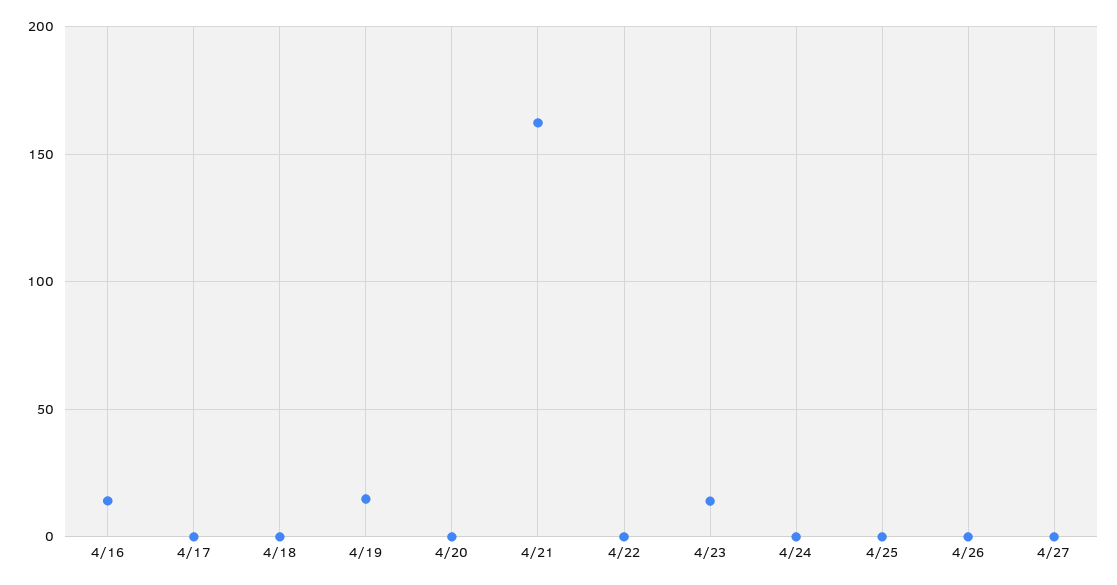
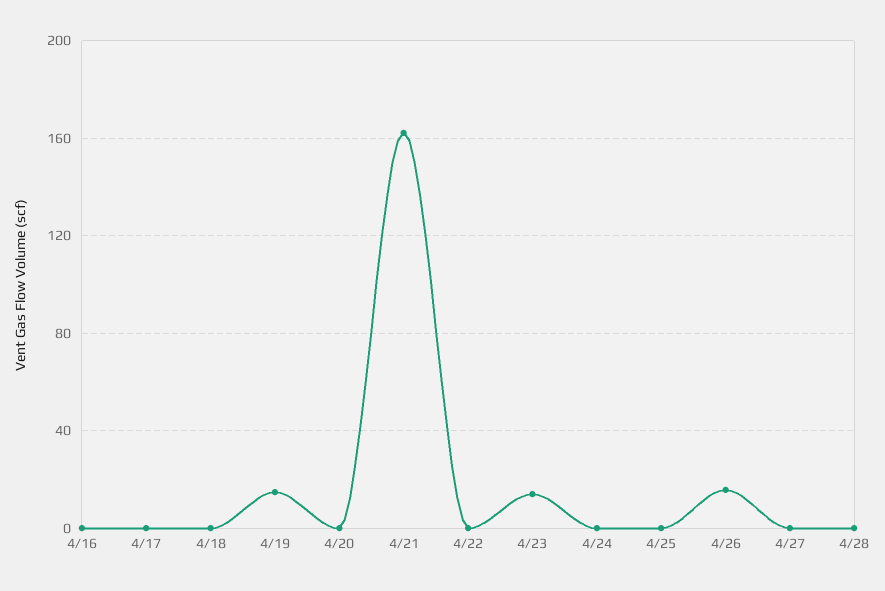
4/16: 15 -> 0
4/26: 0 -> 15
4/28: none -> 0

